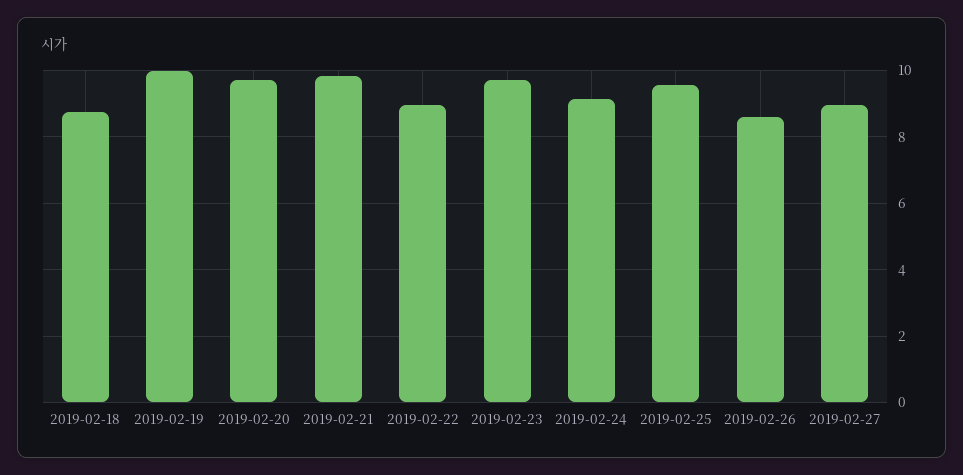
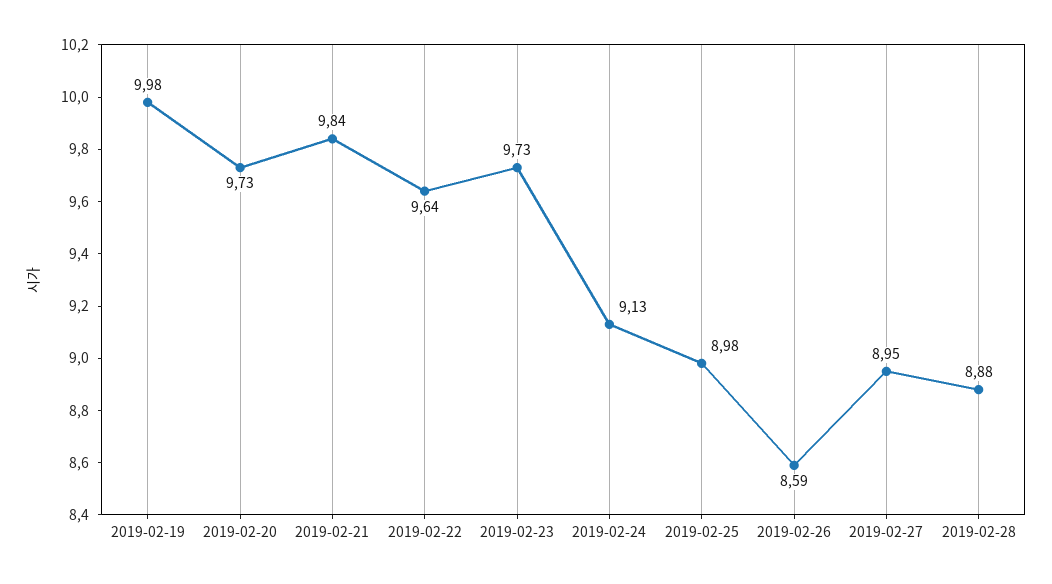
2019-02-18: 8.8 -> none
2019-02-22: 9 -> 9.64
2019-02-25: 9.6 -> 8.98
2019-02-28: none -> 8.88

